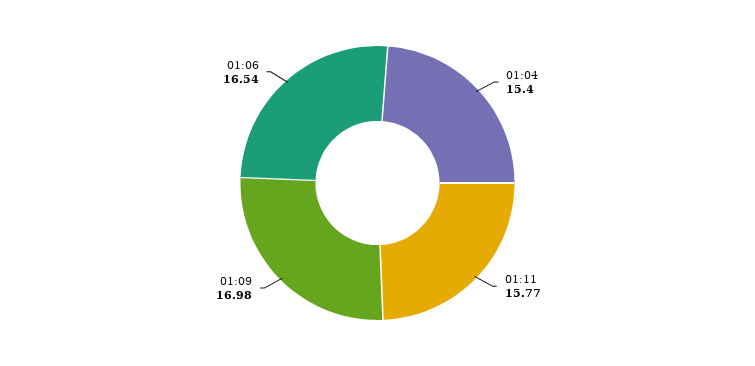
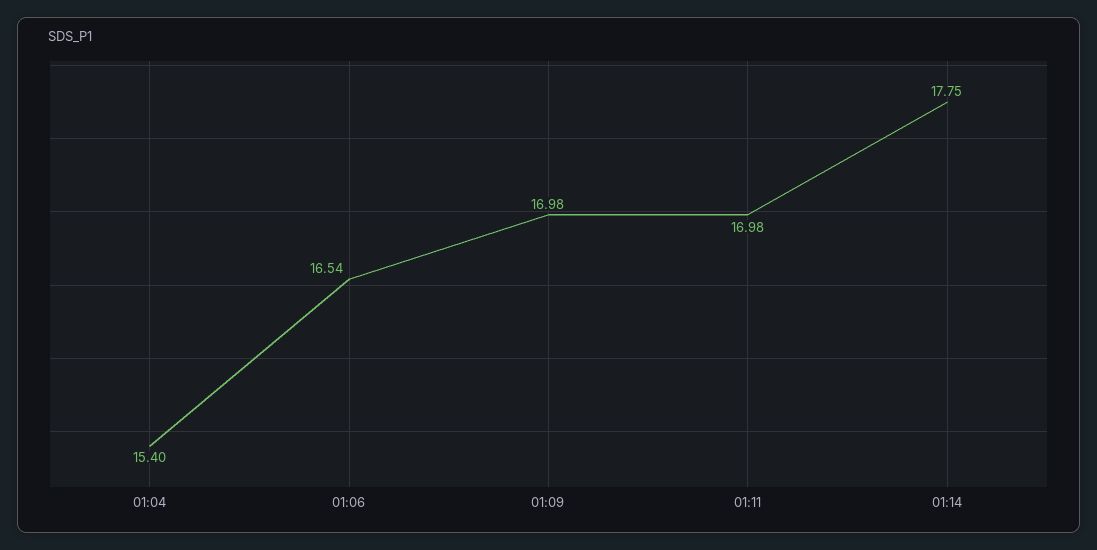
01:11: 15.77 -> 16.98
01:14: none -> 17.75

